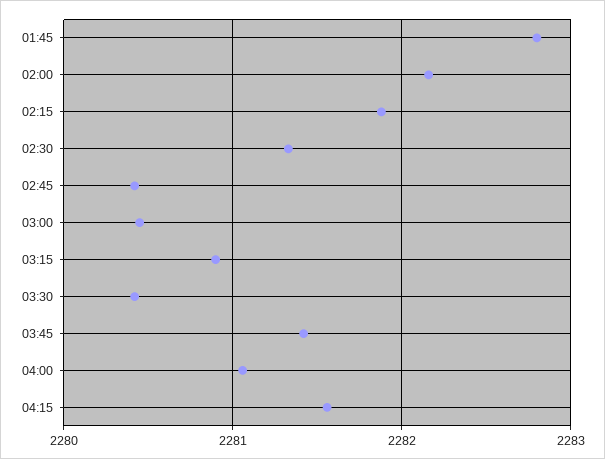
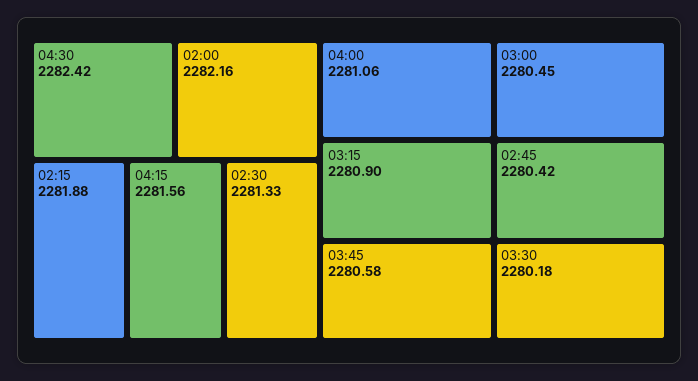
01:45: 2282.8 -> none
03:30: 2280.4 -> 2280.18
03:45: 2281.4 -> 2280.58
04:30: none -> 2282.42

